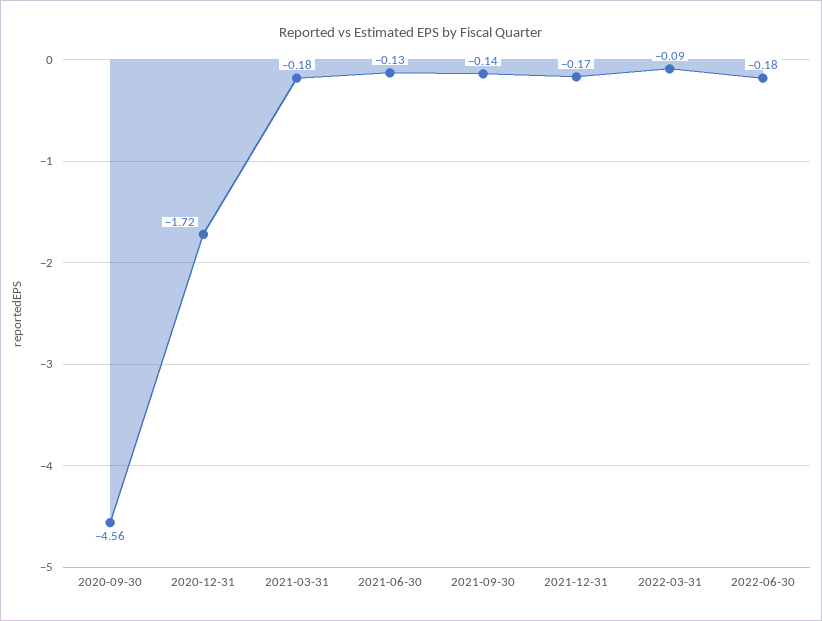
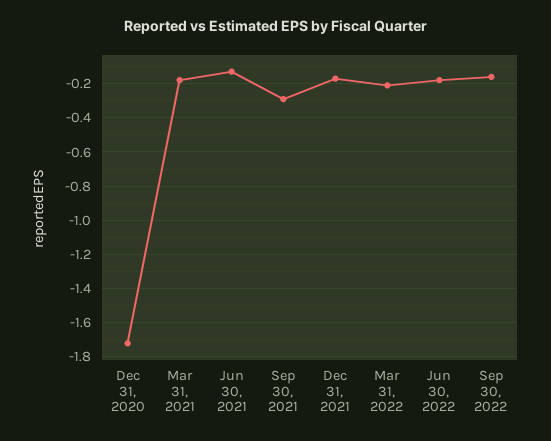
2020-09-30: -4.56 -> none
2021-09-30: -0.14 -> -0.3
2022-03-31: -0.09 -> -0.2
Sep 30, 2022: none -> -0.15

